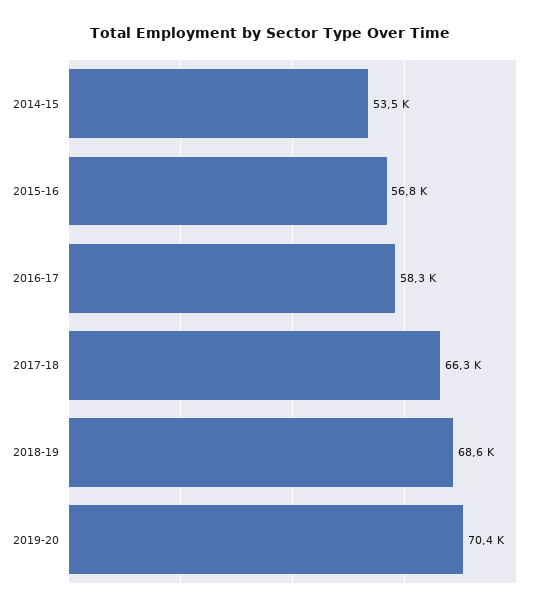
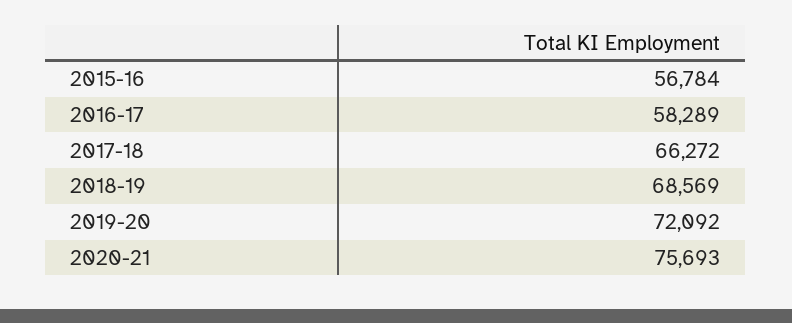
2014-15: 53500 -> none
2019-20: 70400 -> 72092
2020-21: none -> 75693

